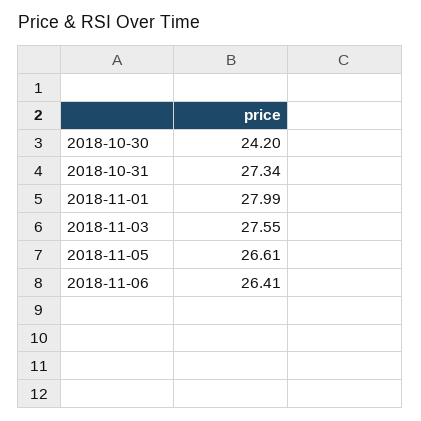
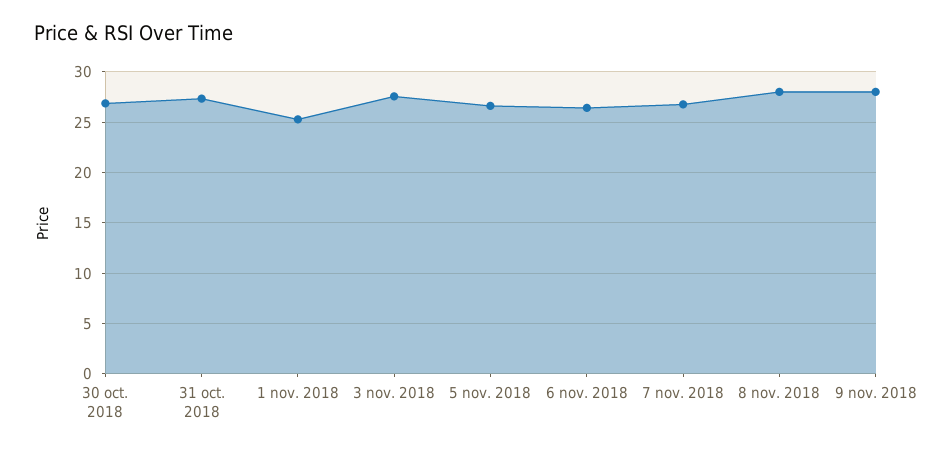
2018-10-30: 24.2 -> 27
2018-11-01: 27.99 -> 25
7 nov. 2018: none -> 27
8 nov. 2018: none -> 28
9 nov. 2018: none -> 28

